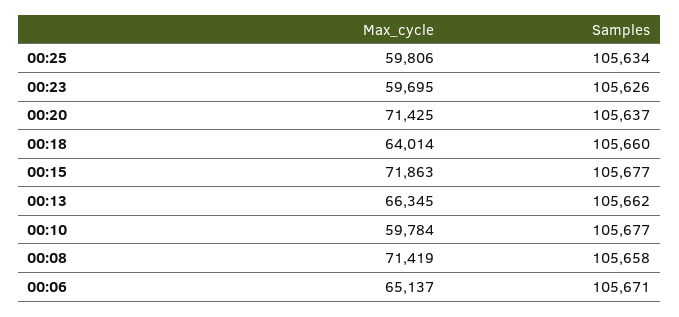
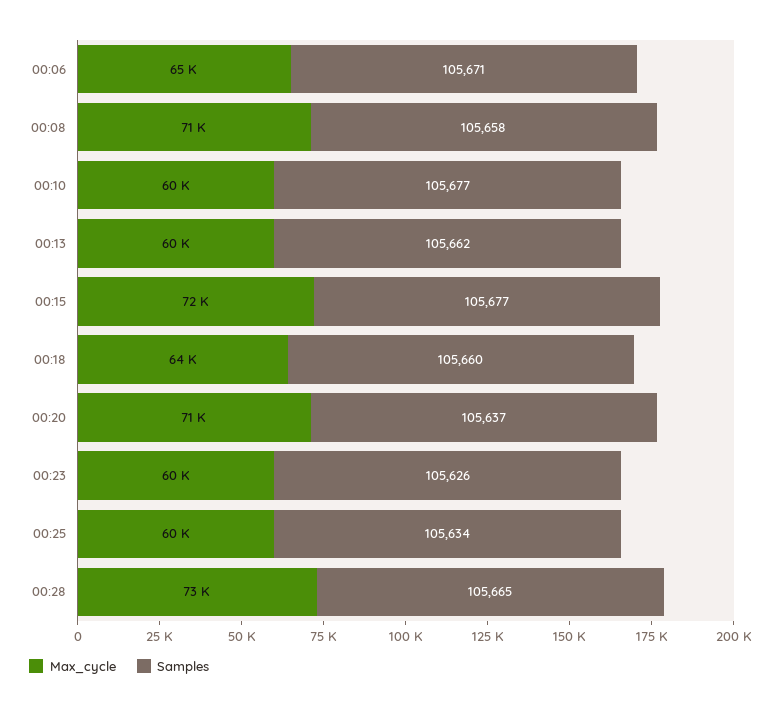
Max_cycle, 00:13: 66345 -> 60000
Max_cycle, 00:28: none -> 73000
Samples, 00:28: none -> 105665

